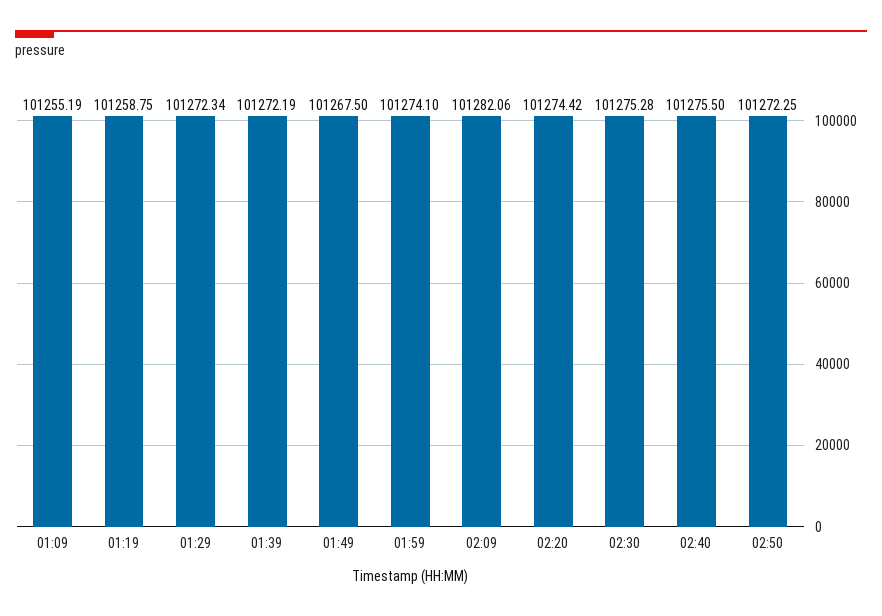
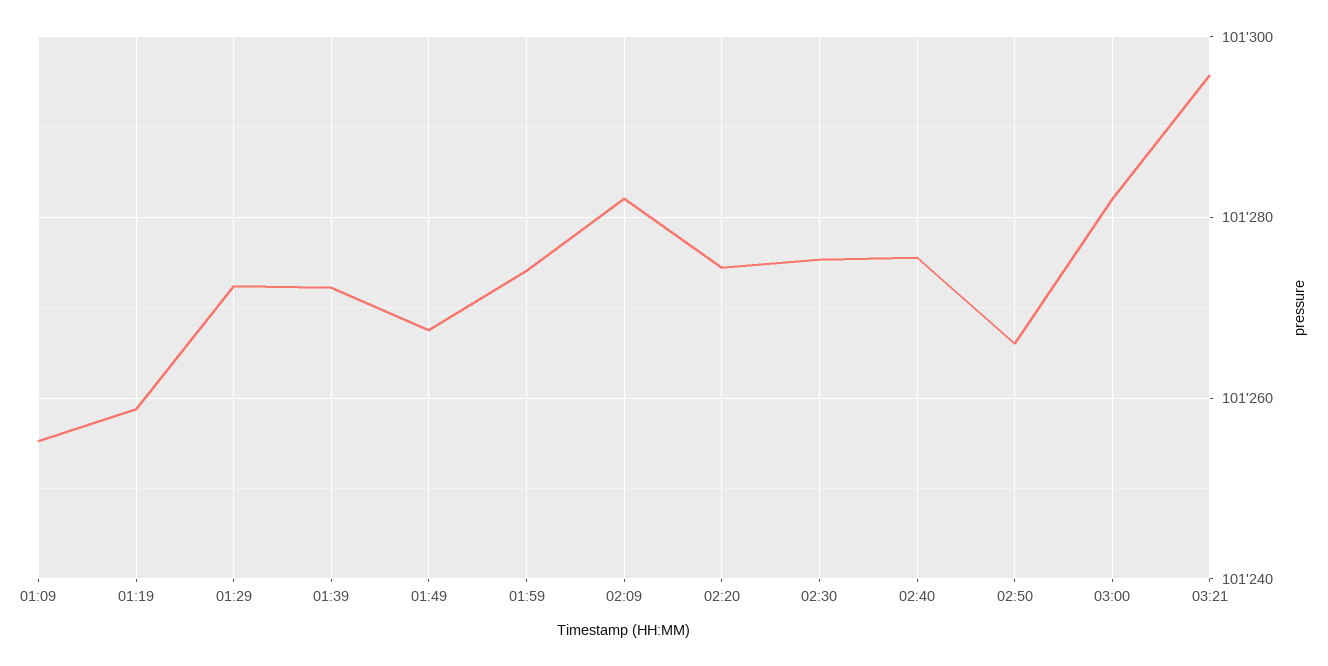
02:50: 101272.25 -> 101266
03:00: none -> 101282
03:21: none -> 101296

